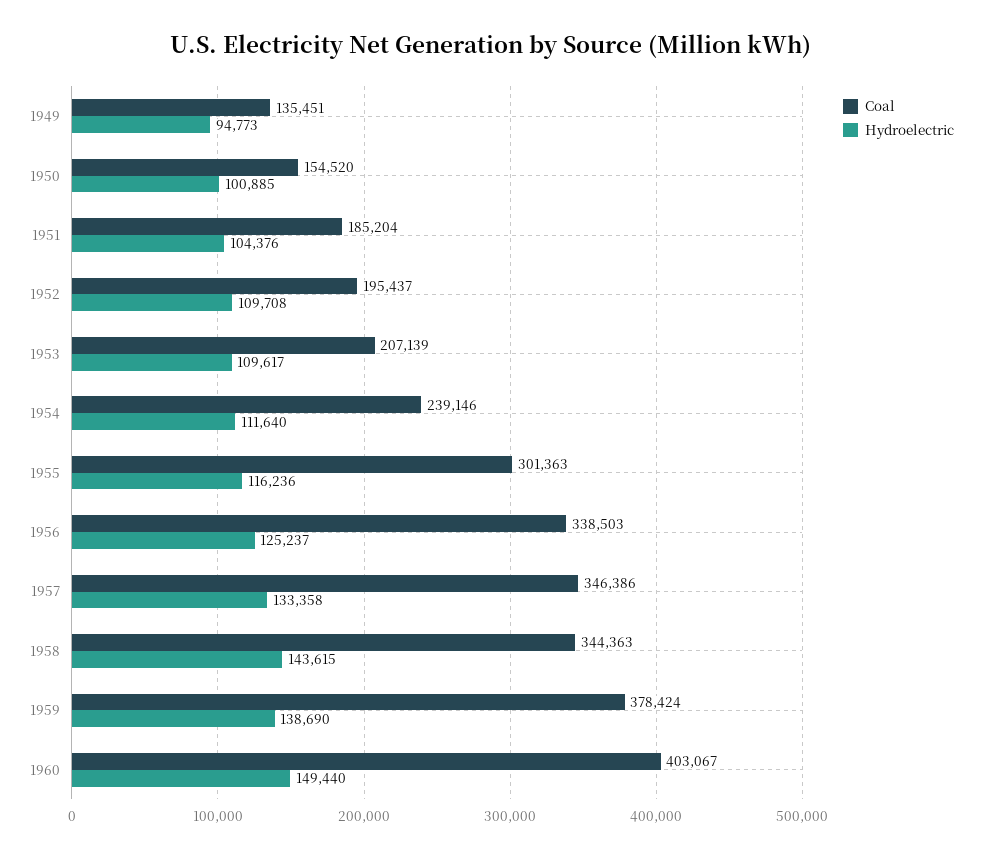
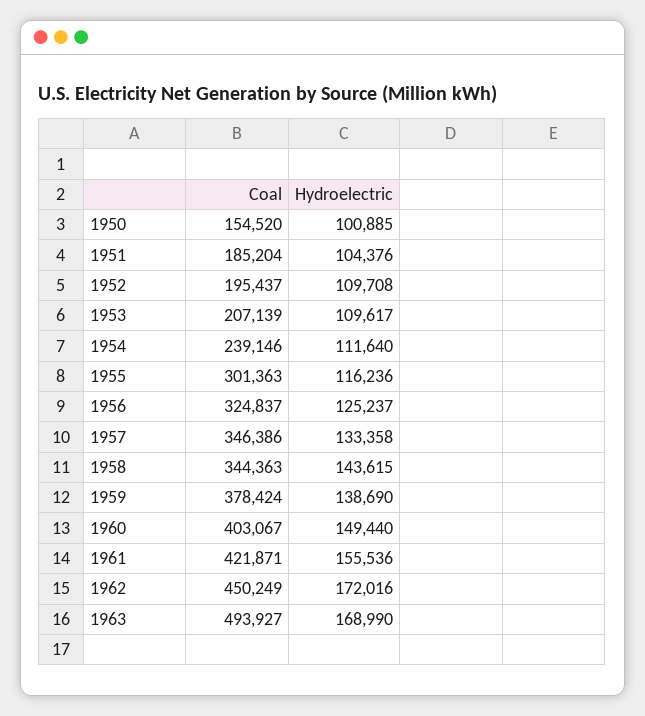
Coal, 1949: 135451 -> none
Hydroelectric, 1949: 94773 -> none
Coal, 1956: 338503 -> 324837
Coal, 1961: none -> 421871
Hydroelectric, 1961: none -> 155536
Coal, 1962: none -> 450249
Hydroelectric, 1962: none -> 172016
Coal, 1963: none -> 493927
Hydroelectric, 1963: none -> 168990

